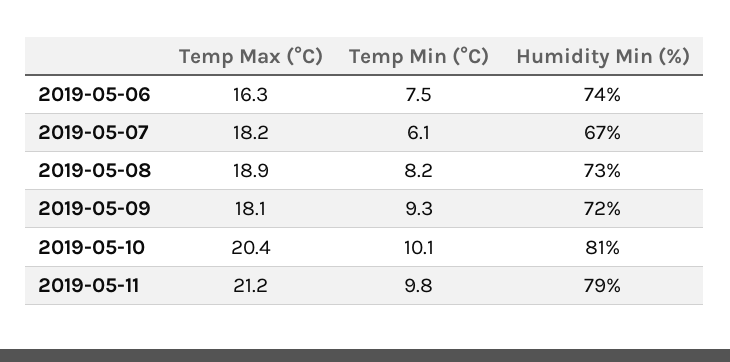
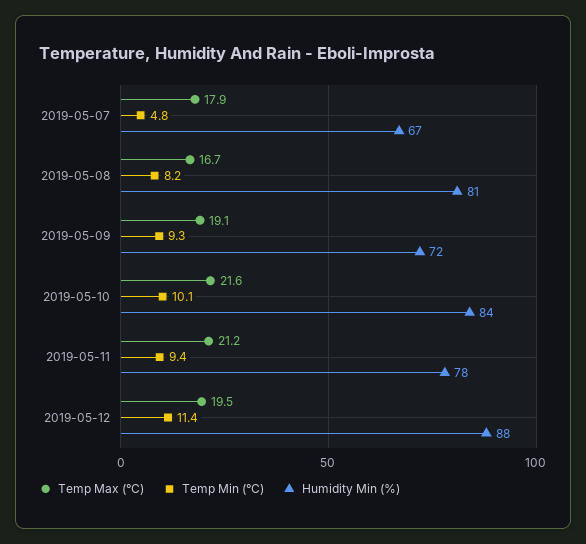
Temp Max (°C), 2019-05-06: 16.3 -> none
Temp Min (°C), 2019-05-06: 7.5 -> none
Humidity Min (%), 2019-05-06: 74 -> none
Temp Max (°C), 2019-05-07: 18.2 -> 17.9
Temp Min (°C), 2019-05-07: 6.1 -> 4.8
Temp Max (°C), 2019-05-08: 18.9 -> 16.7
Humidity Min (%), 2019-05-08: 73 -> 81
Temp Max (°C), 2019-05-09: 18.1 -> 19.1
Temp Max (°C), 2019-05-10: 20.4 -> 21.6
Humidity Min (%), 2019-05-10: 81 -> 84
Temp Min (°C), 2019-05-11: 9.8 -> 9.4
Humidity Min (%), 2019-05-11: 79 -> 78
Temp Max (°C), 2019-05-12: none -> 19.5
Temp Min (°C), 2019-05-12: none -> 11.4
Humidity Min (%), 2019-05-12: none -> 88

